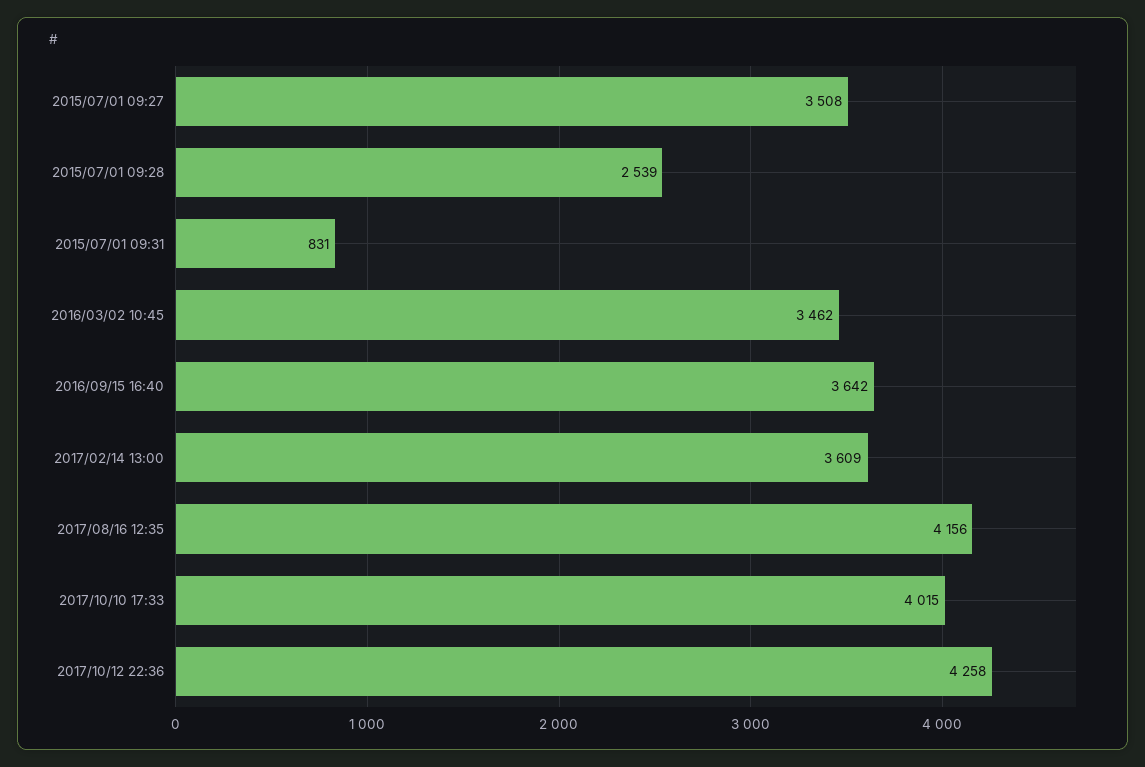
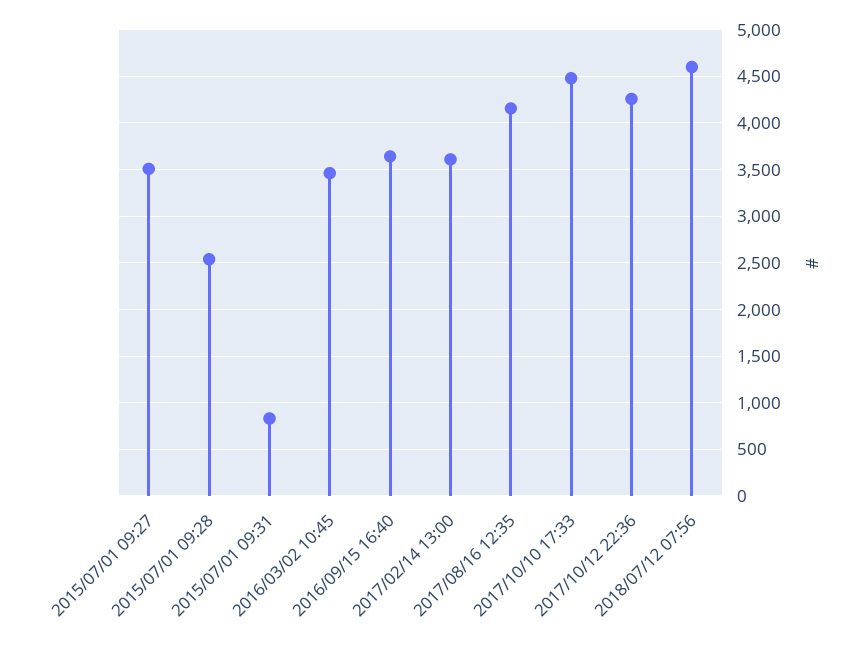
2017/10/10 17:33: 4015 -> 4500
2018/07/12 07:56: none -> 4600

